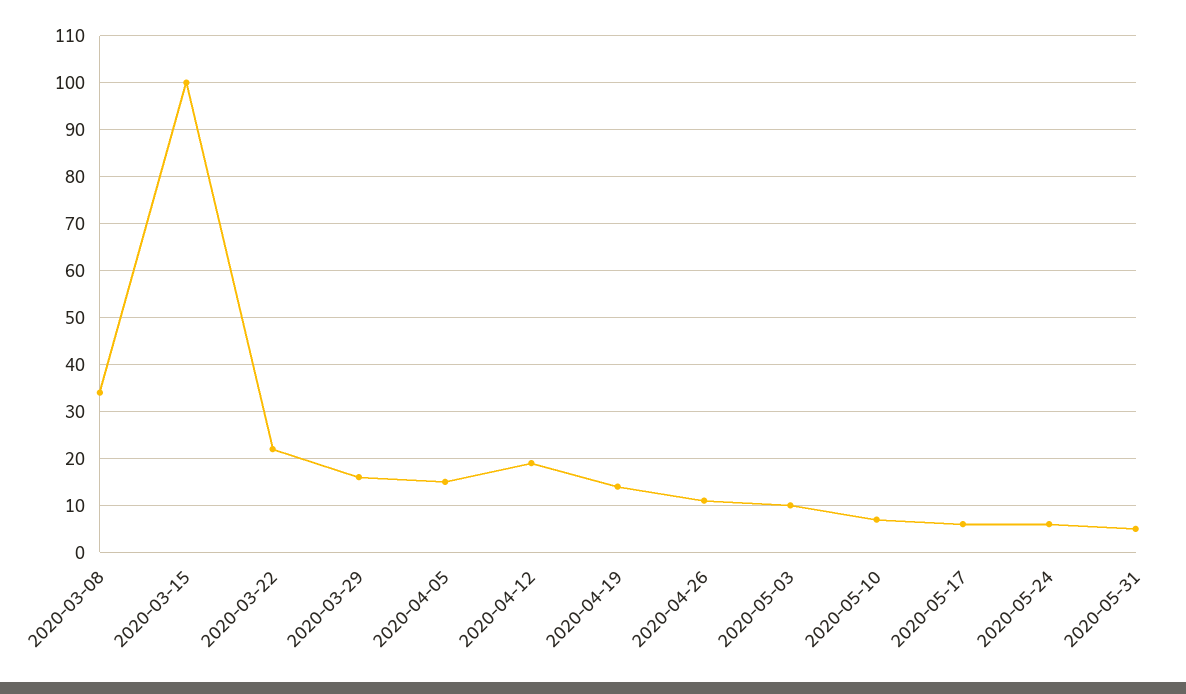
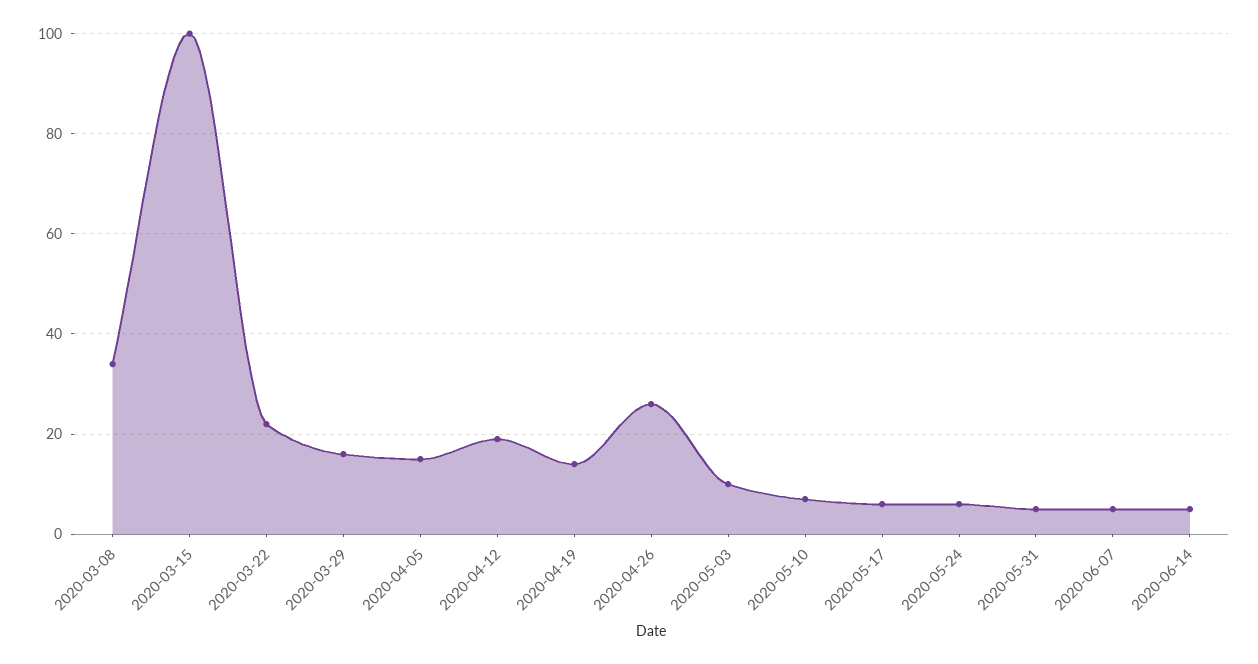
2020-04-26: 10 -> 25
2020-06-07: none -> 5
2020-06-14: none -> 5

